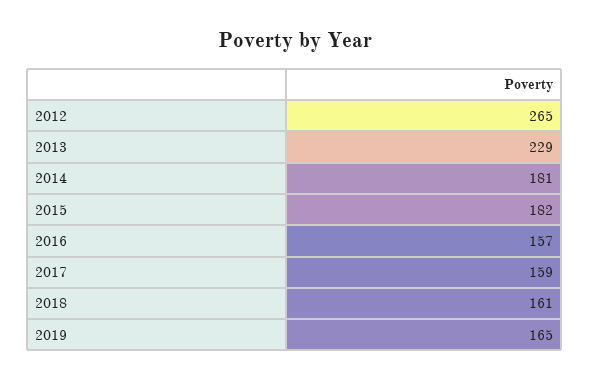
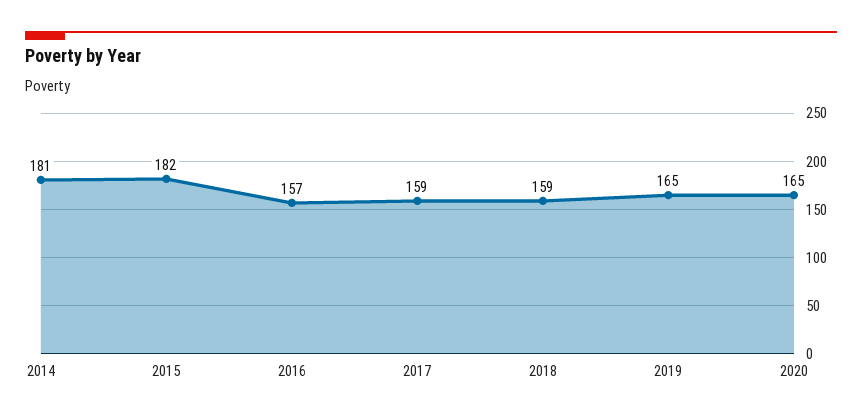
2012: 265 -> none
2013: 229 -> none
2018: 161 -> 159
2020: none -> 165

